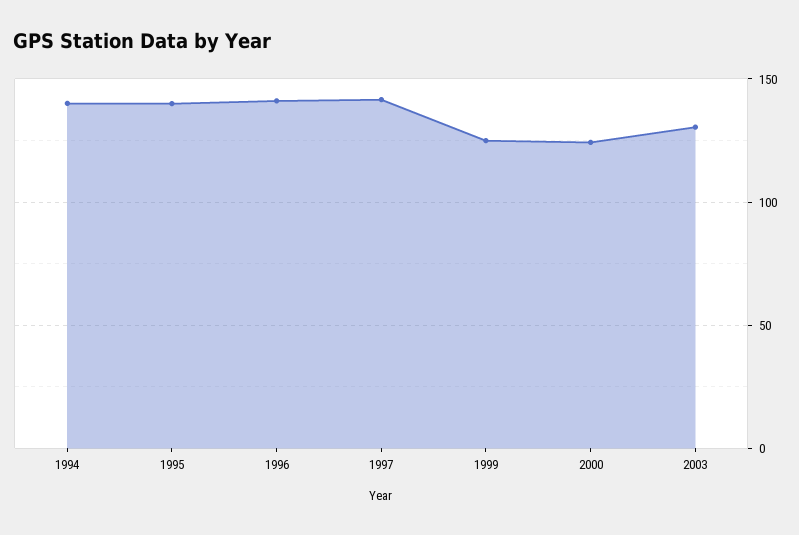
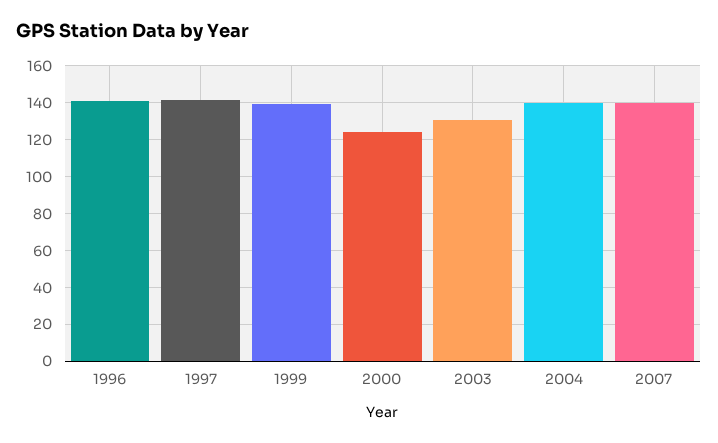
1994: 140 -> none
1995: 140 -> none
1999: 125 -> 140
2004: none -> 140
2007: none -> 140

